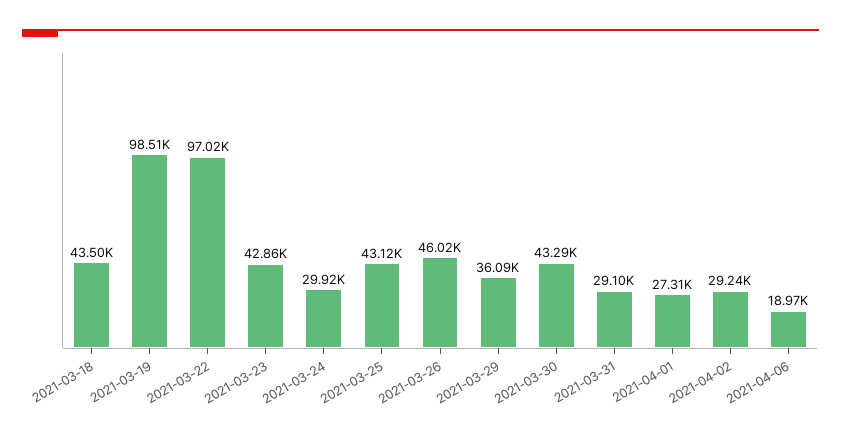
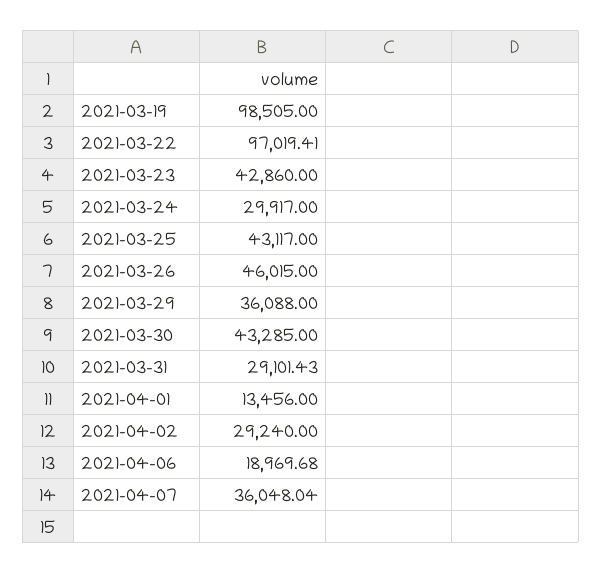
2021-03-18: 43500 -> none
2021-04-01: 27310 -> 13456
2021-04-07: none -> 36048.04

